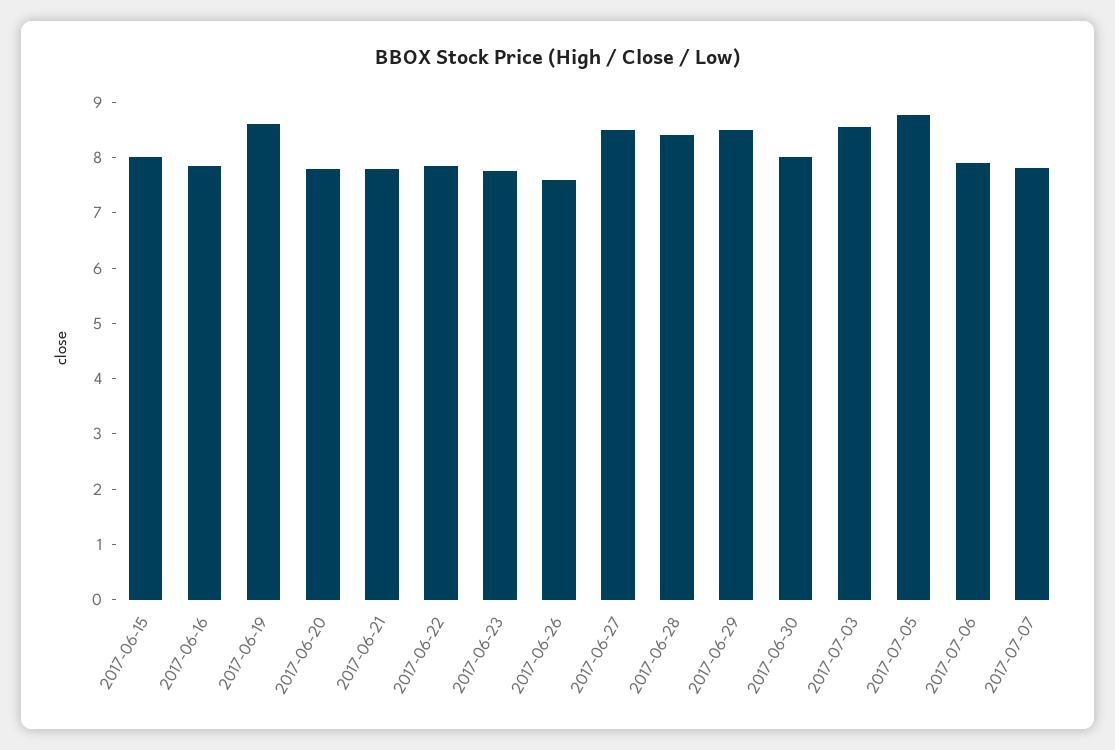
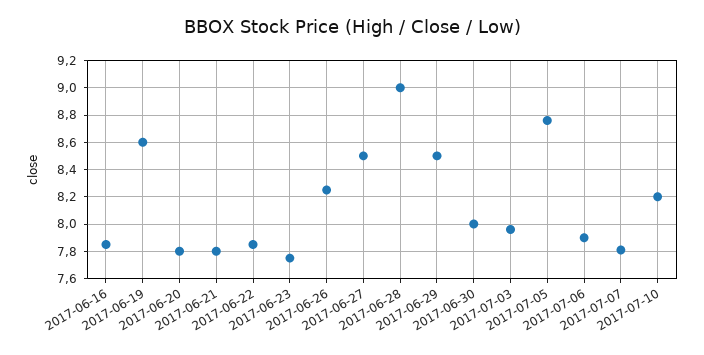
2017-06-15: 8 -> none
2017-06-26: 7.6 -> 8.25
2017-06-28: 8.4 -> 9
2017-07-03: 8.6 -> 7.95
2017-07-10: none -> 8.2

